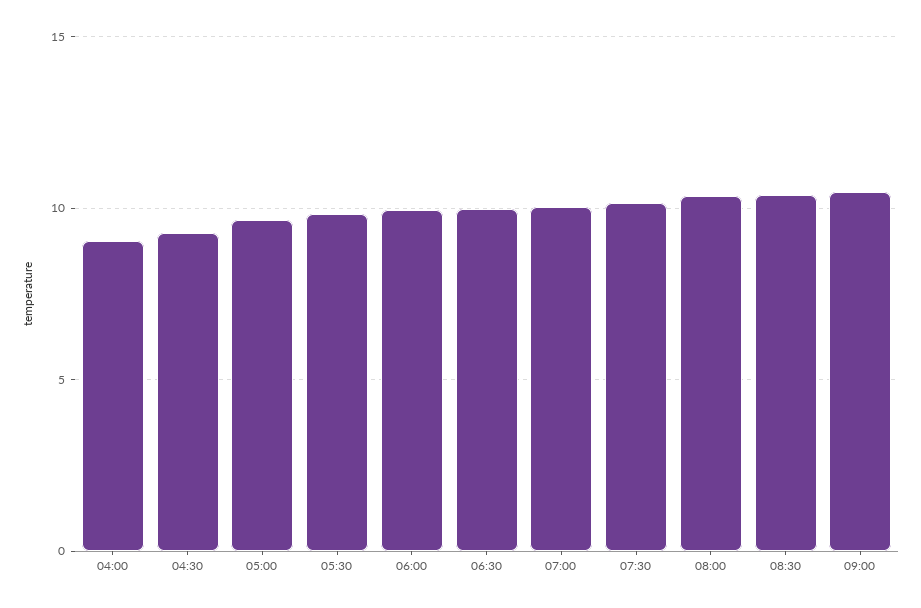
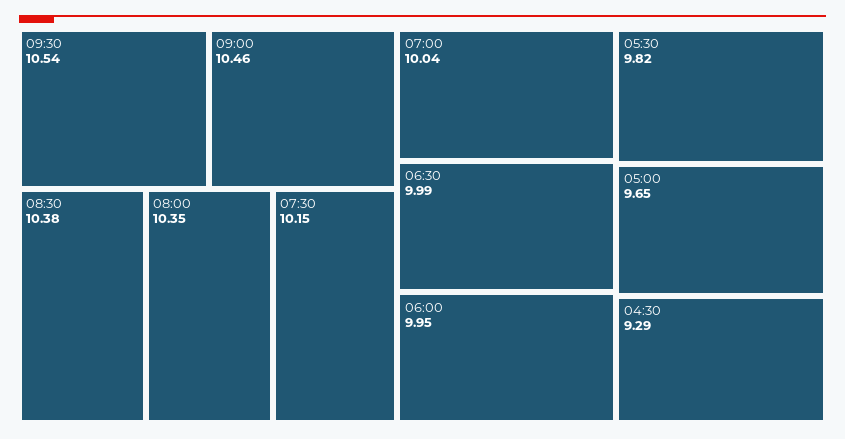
04:00: 9 -> none
09:30: none -> 10.54

